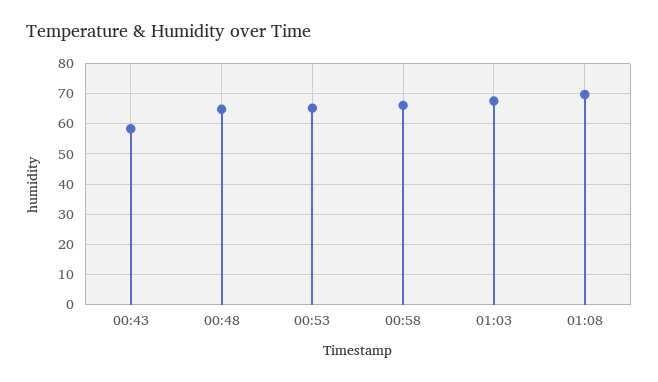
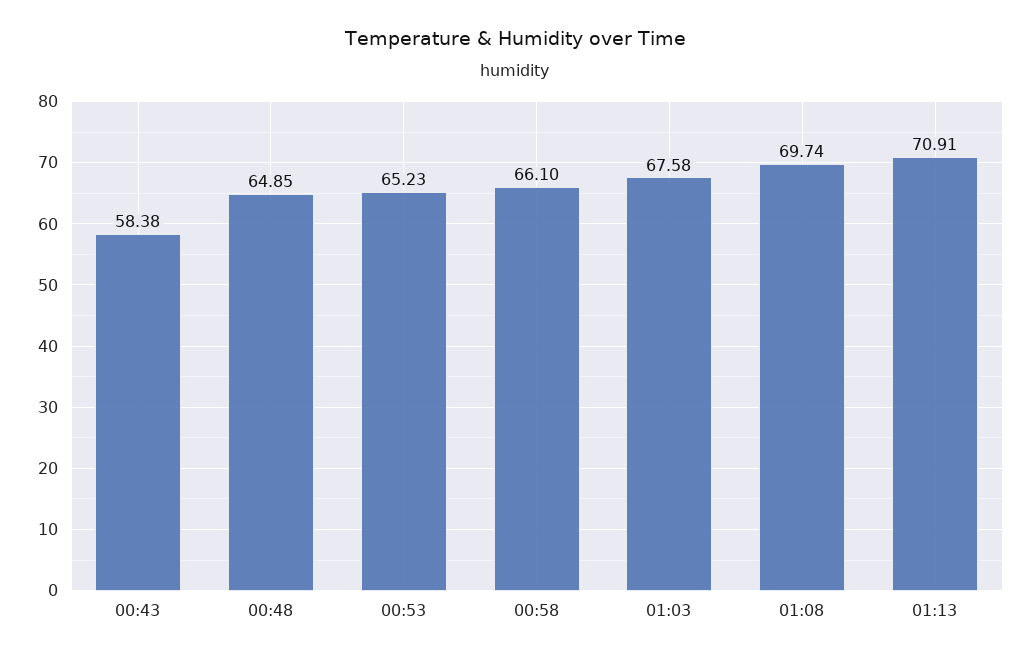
01:13: none -> 70.91

